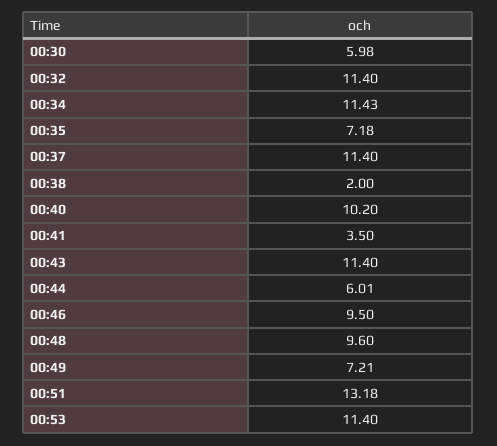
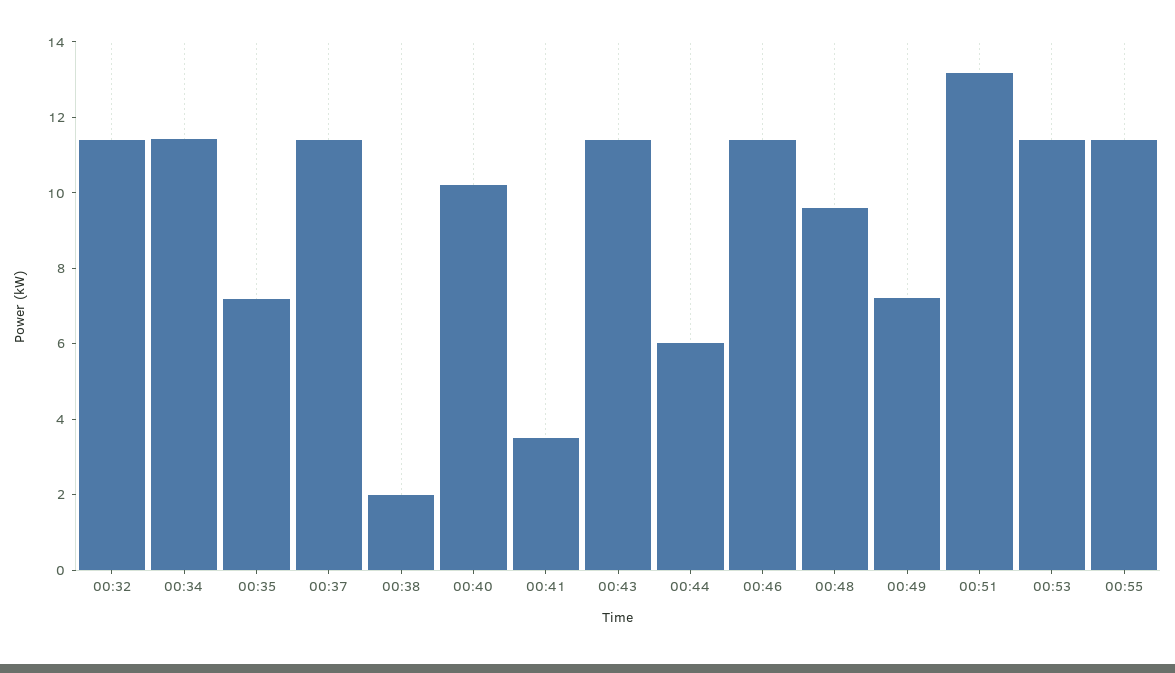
00:30: 5.98 -> none
00:46: 9.5 -> 11.5
00:55: none -> 11.5

